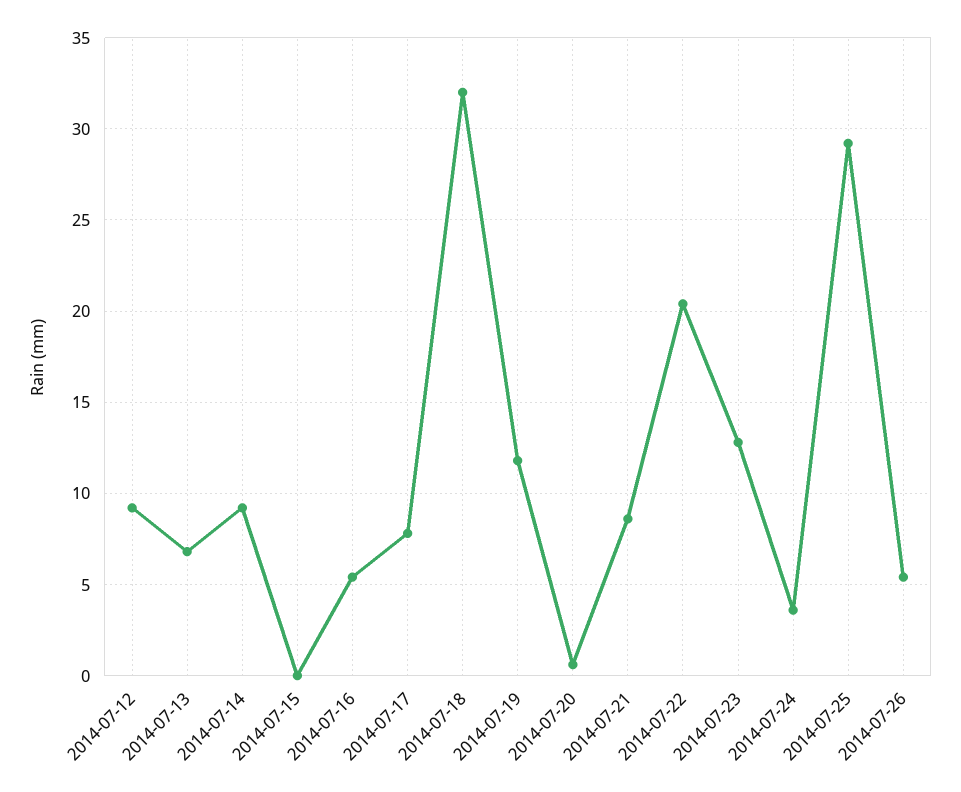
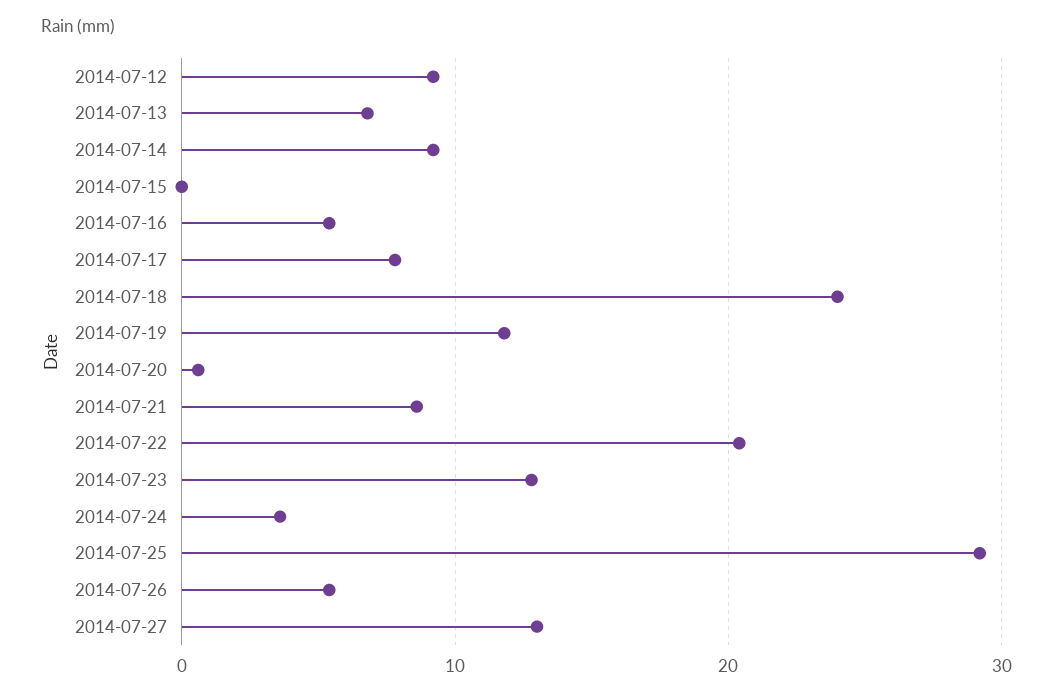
2014-07-18: 32 -> 24
2014-07-27: none -> 13

